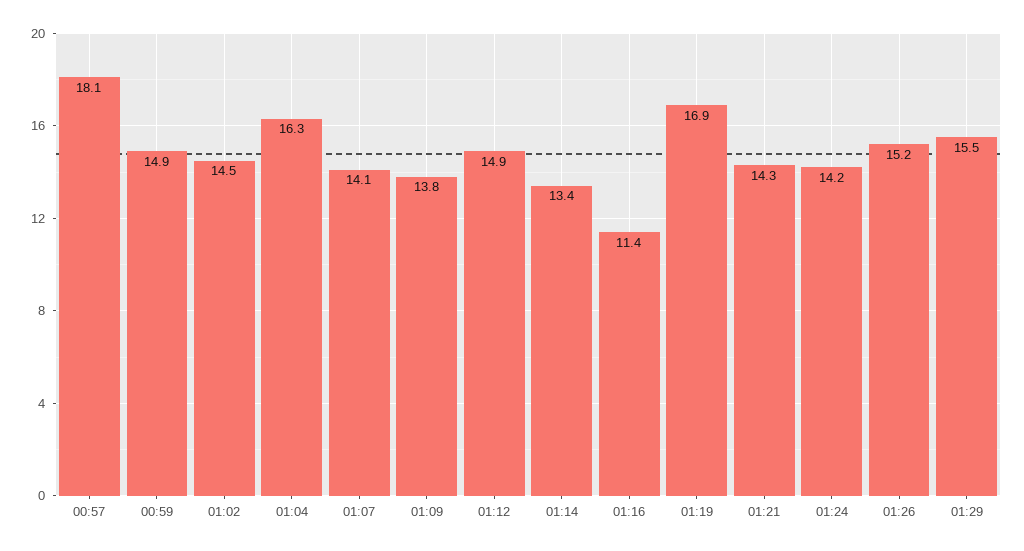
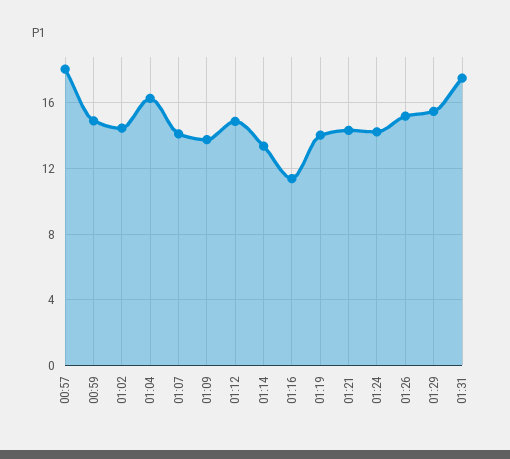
01:19: 16.9 -> 14
01:31: none -> 17.5

